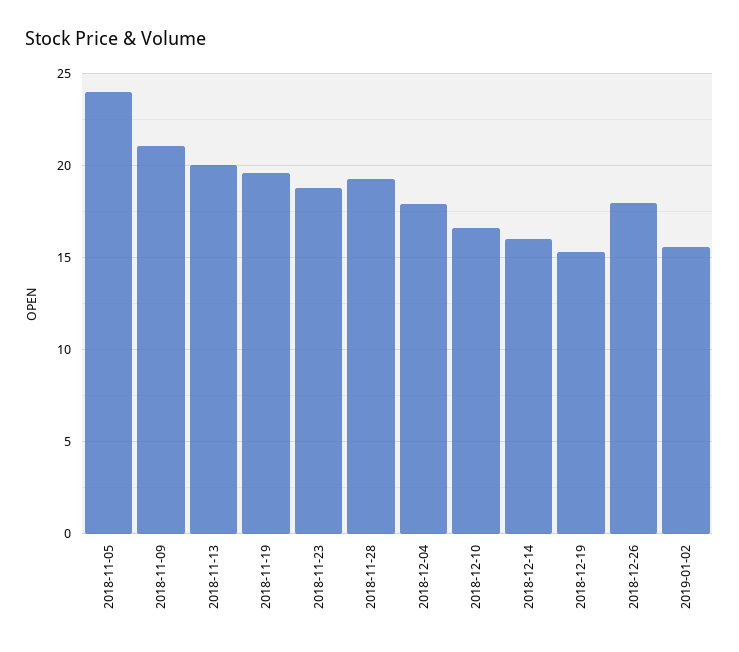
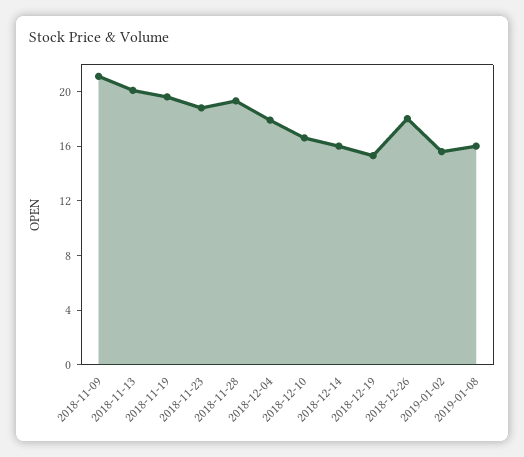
2018-11-05: 24 -> none
2019-01-08: none -> 16

